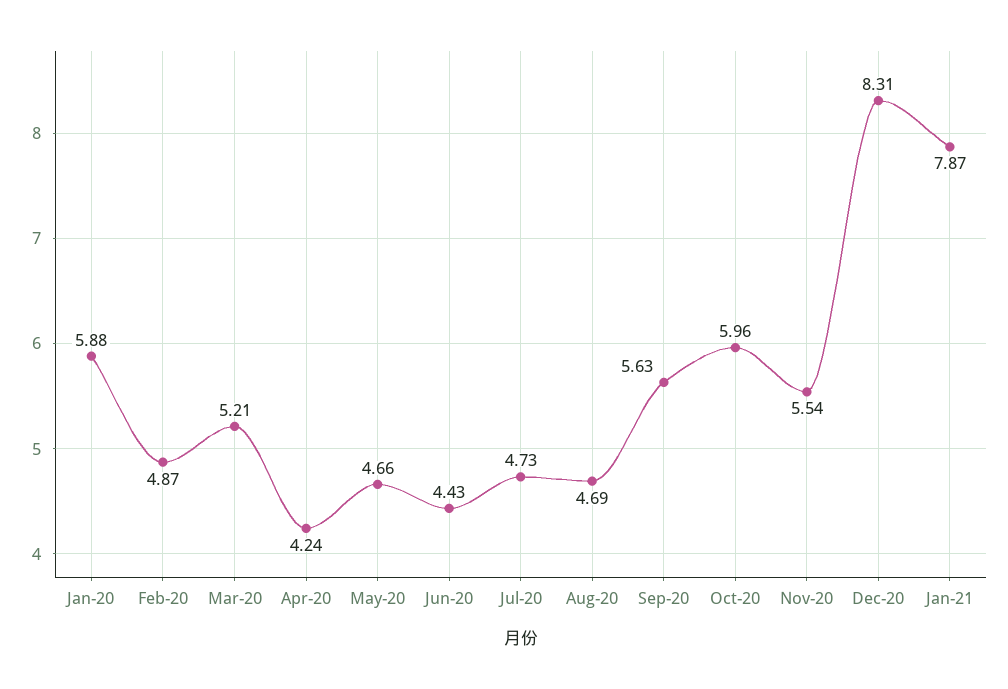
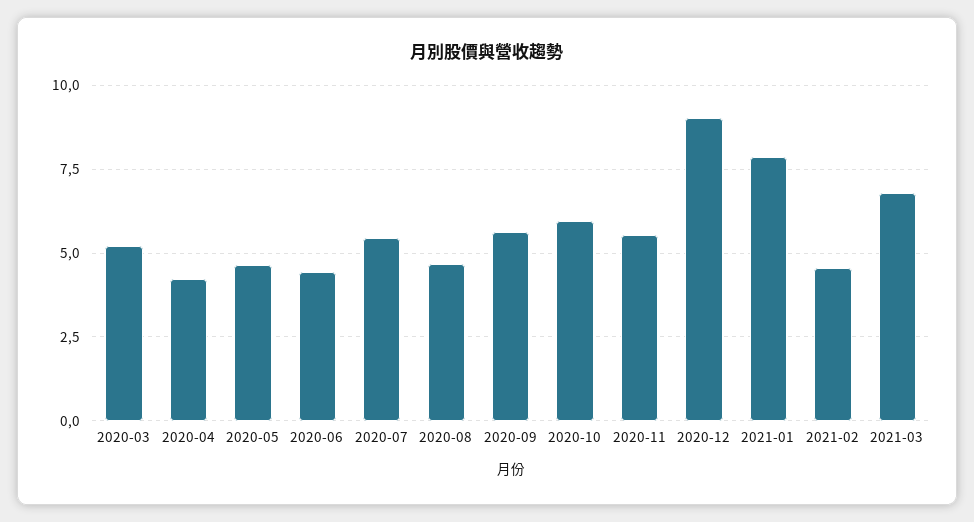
Jan-20: 5.88 -> none
Feb-20: 4.87 -> none
Jul-20: 4.73 -> 5.5
Dec-20: 8.31 -> 9
2021-02: none -> 4.5
2021-03: none -> 6.75

